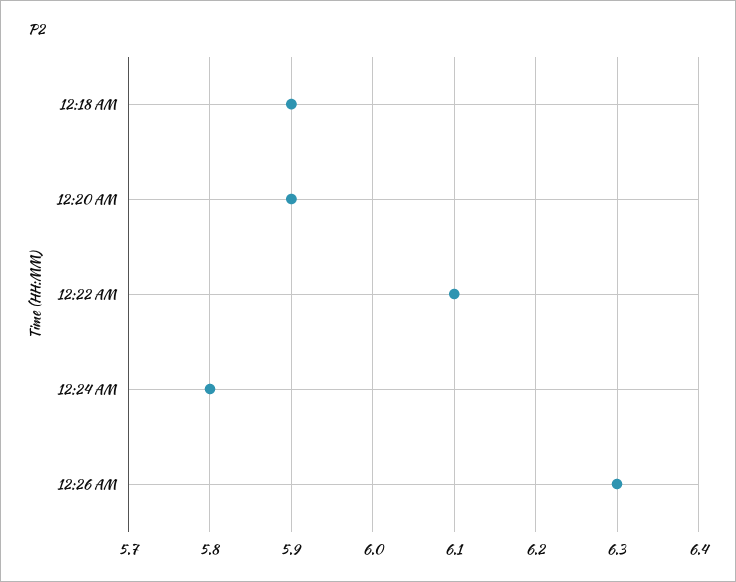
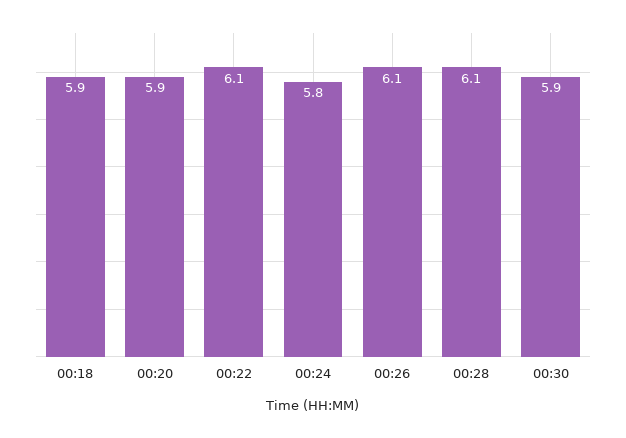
12:26 AM: 6.3 -> 6.1
00:28: none -> 6.1
00:30: none -> 5.9

